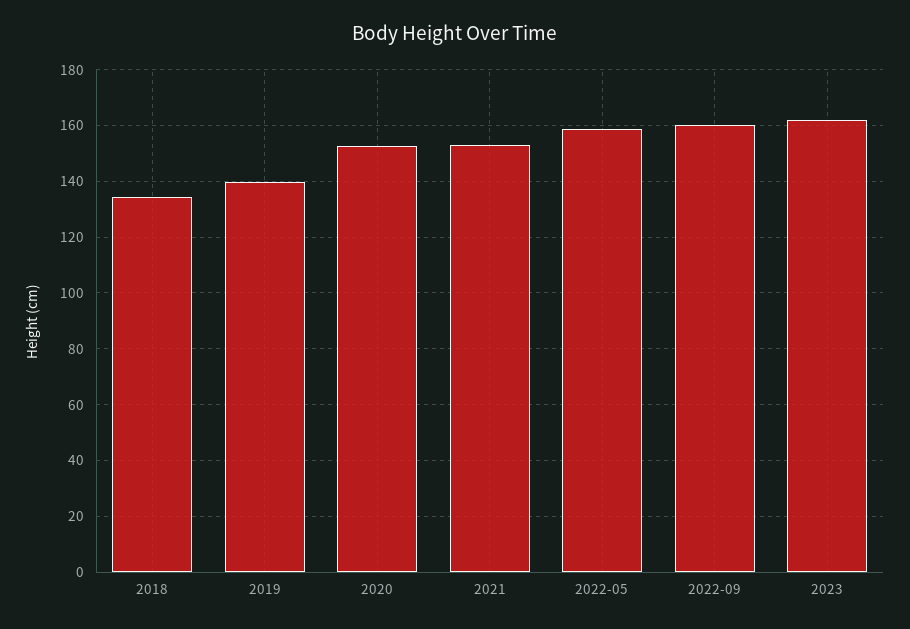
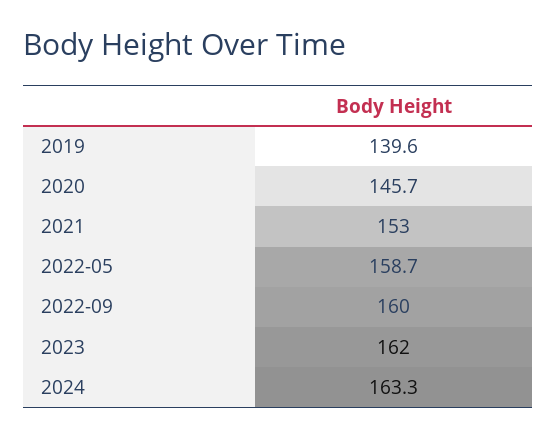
2018: 135 -> none
2020: 152.5 -> 145.7
2024: none -> 163.3

